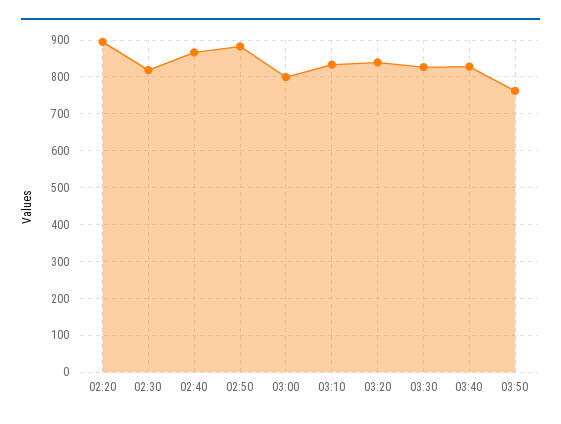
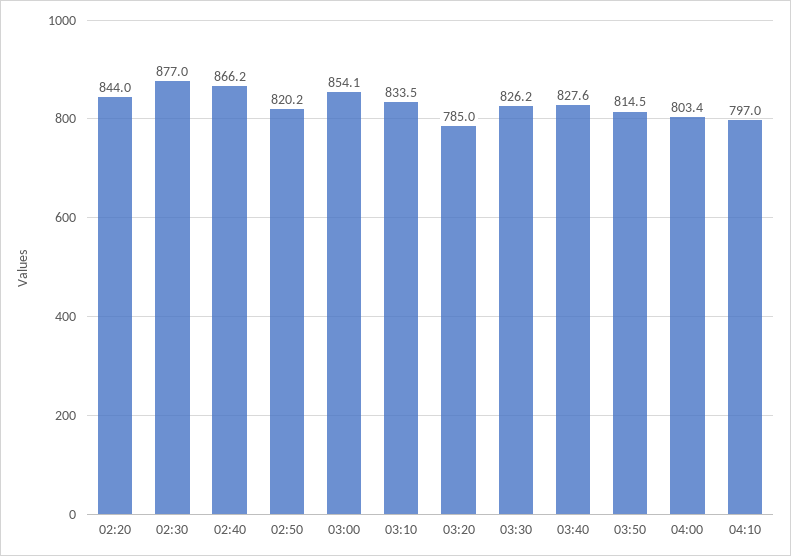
02:20: 900 -> 844
02:30: 820 -> 877
02:50: 880 -> 820.2
03:00: 800 -> 854.1
03:20: 840 -> 785
03:50: 760 -> 814.5
04:00: none -> 803.4
04:10: none -> 797

